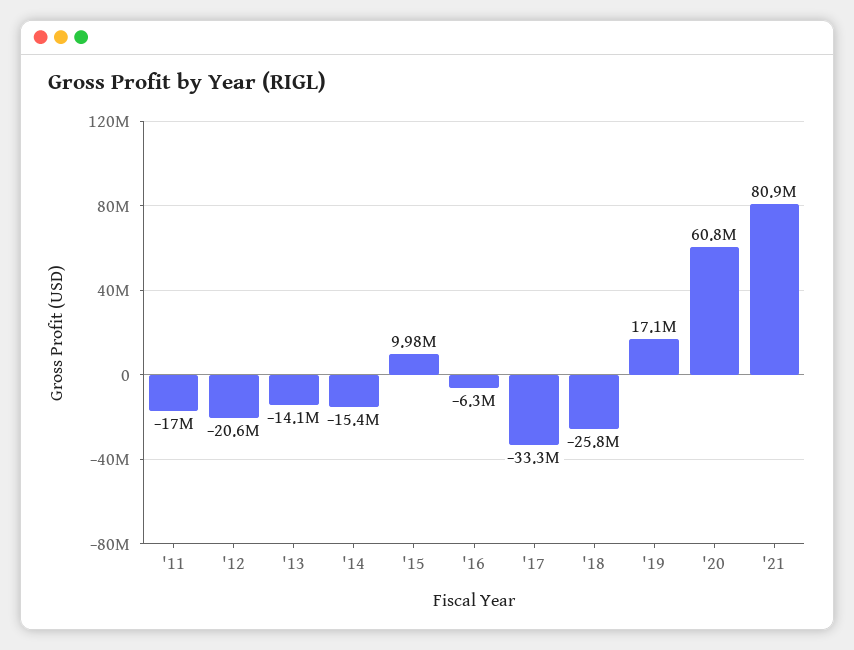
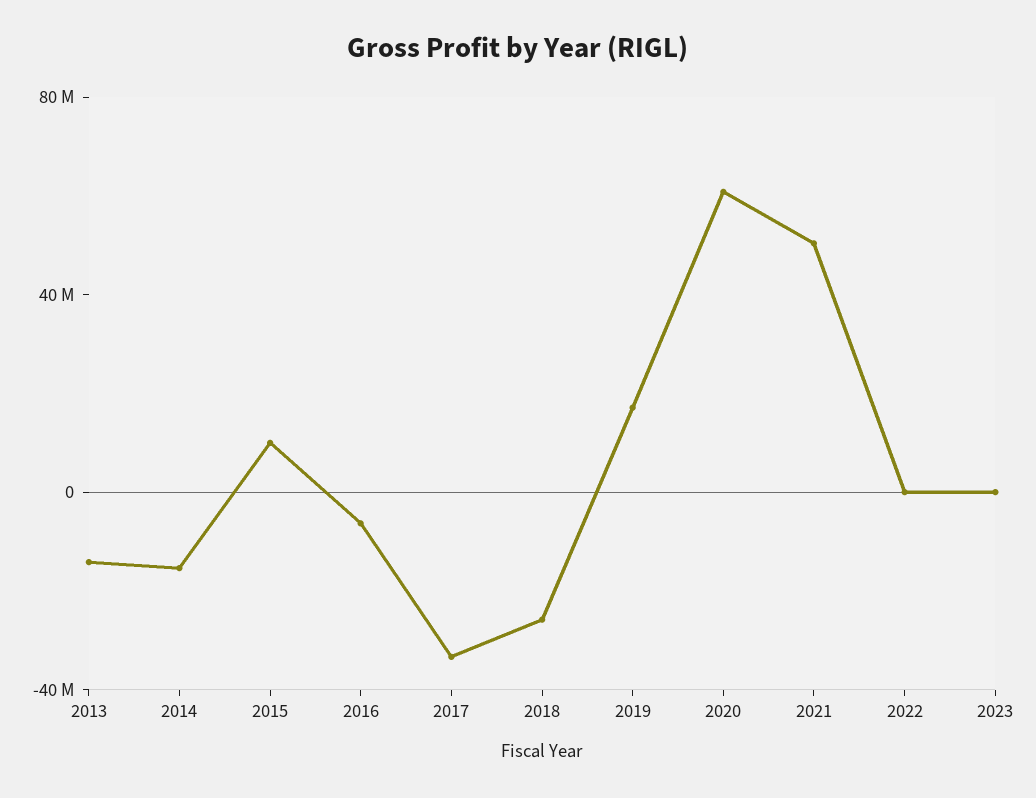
'11: -17000000 -> none
'12: -20600000 -> none
'21: 80900000 -> 50000000
2022: none -> 0
2023: none -> 0

